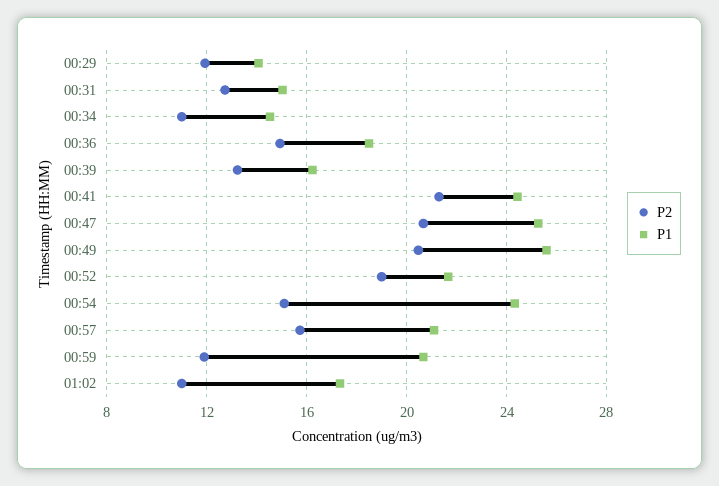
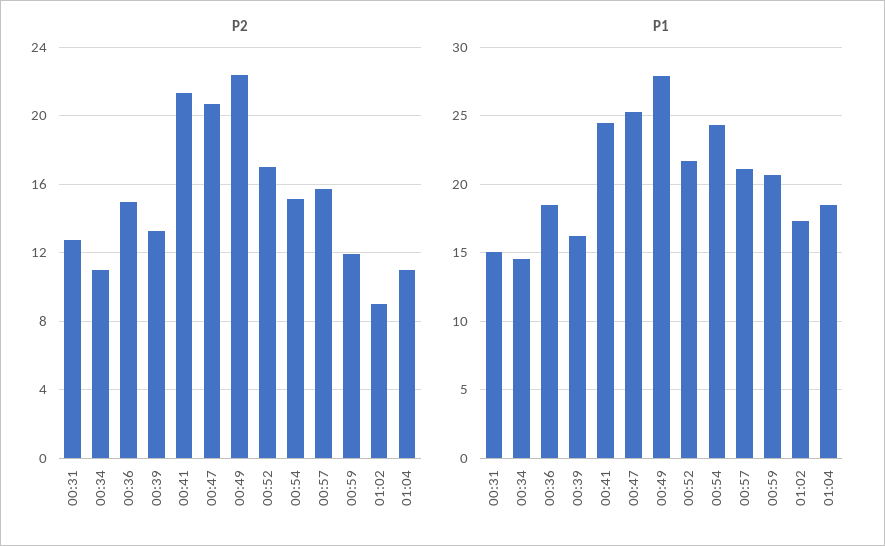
P2, 00:29: 12 -> none
P1, 00:29: 14 -> none
P2, 00:49: 20.5 -> 22.5
P1, 00:49: 25.5 -> 28
P2, 00:52: 19 -> 17
P2, 01:02: 11 -> 9
P2, 01:04: none -> 11
P1, 01:04: none -> 18.5

